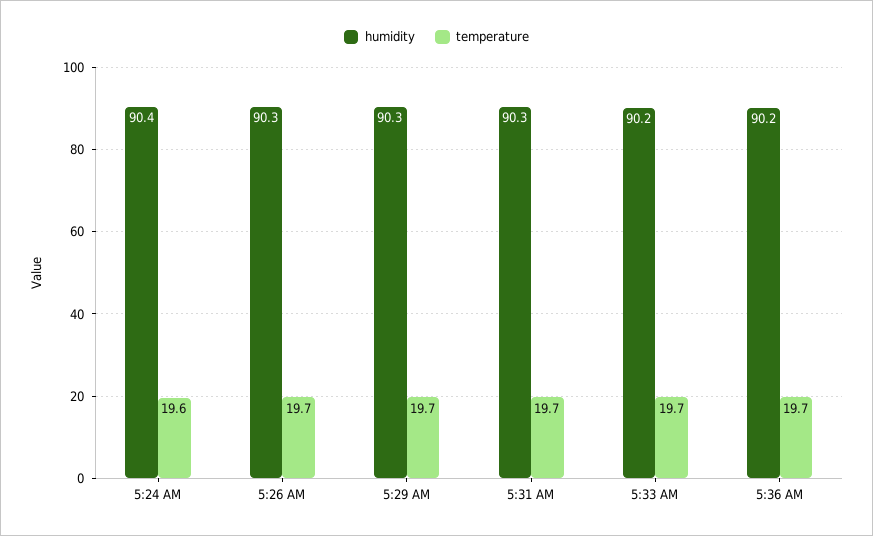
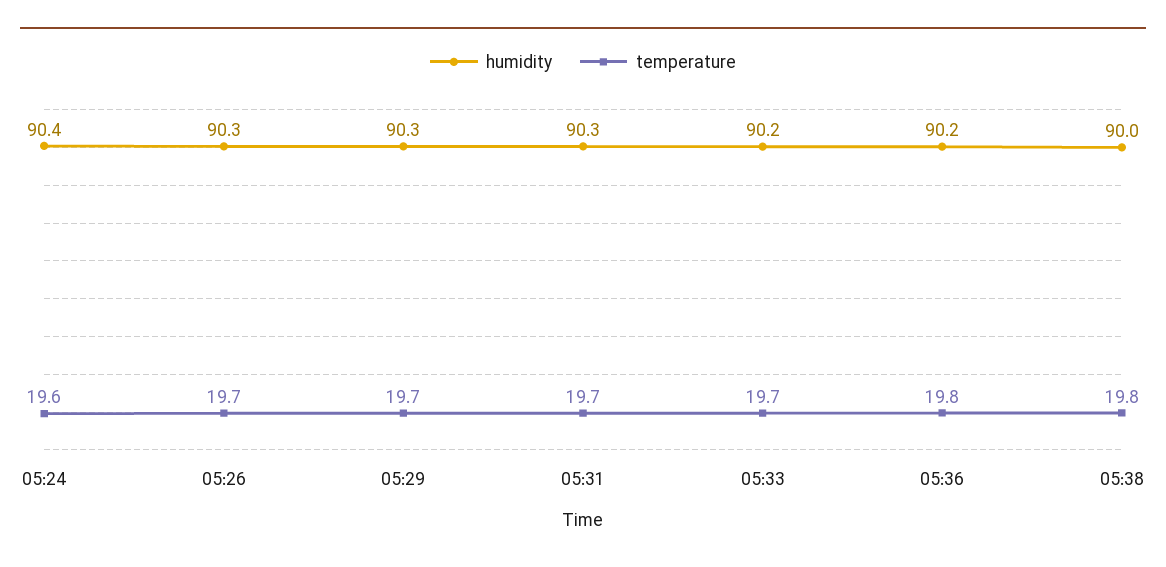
temperature, 5:36 AM: 19.7 -> 19.8
humidity, 05:38: none -> 90
temperature, 05:38: none -> 19.8

